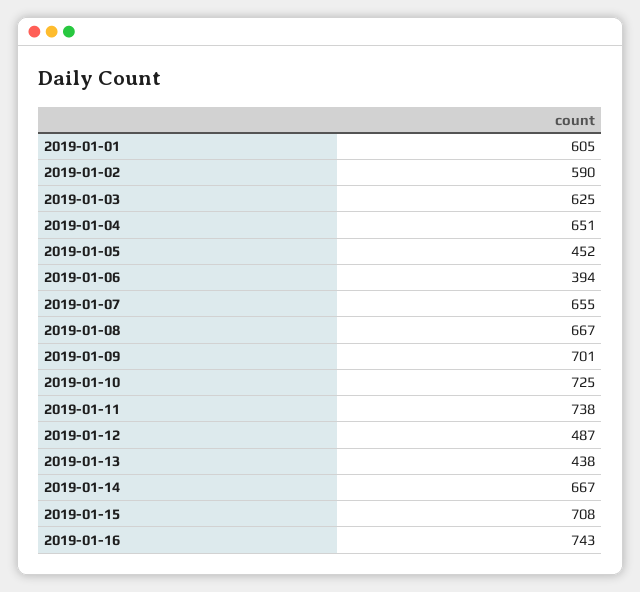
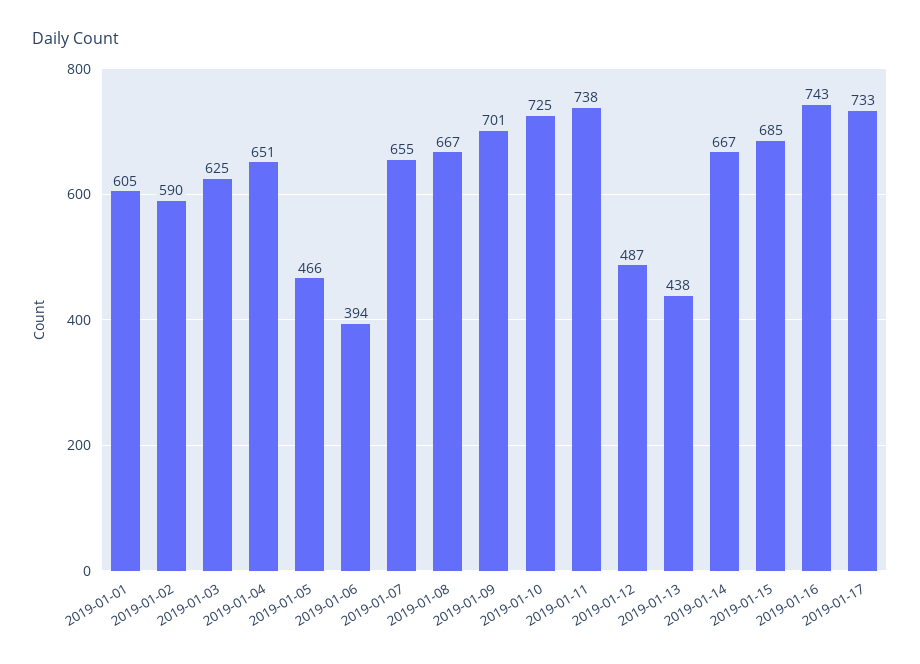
2019-01-05: 452 -> 466
2019-01-15: 708 -> 685
2019-01-17: none -> 733

